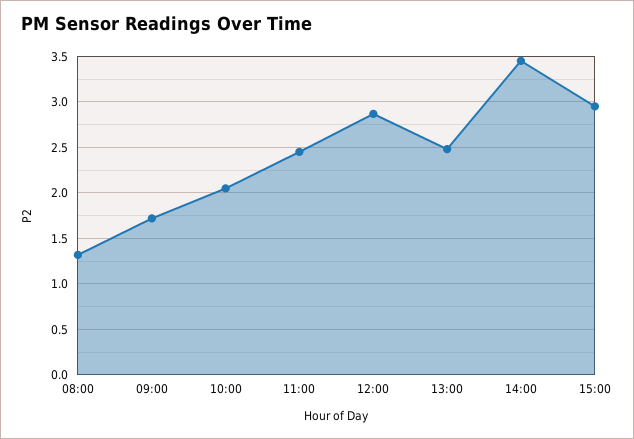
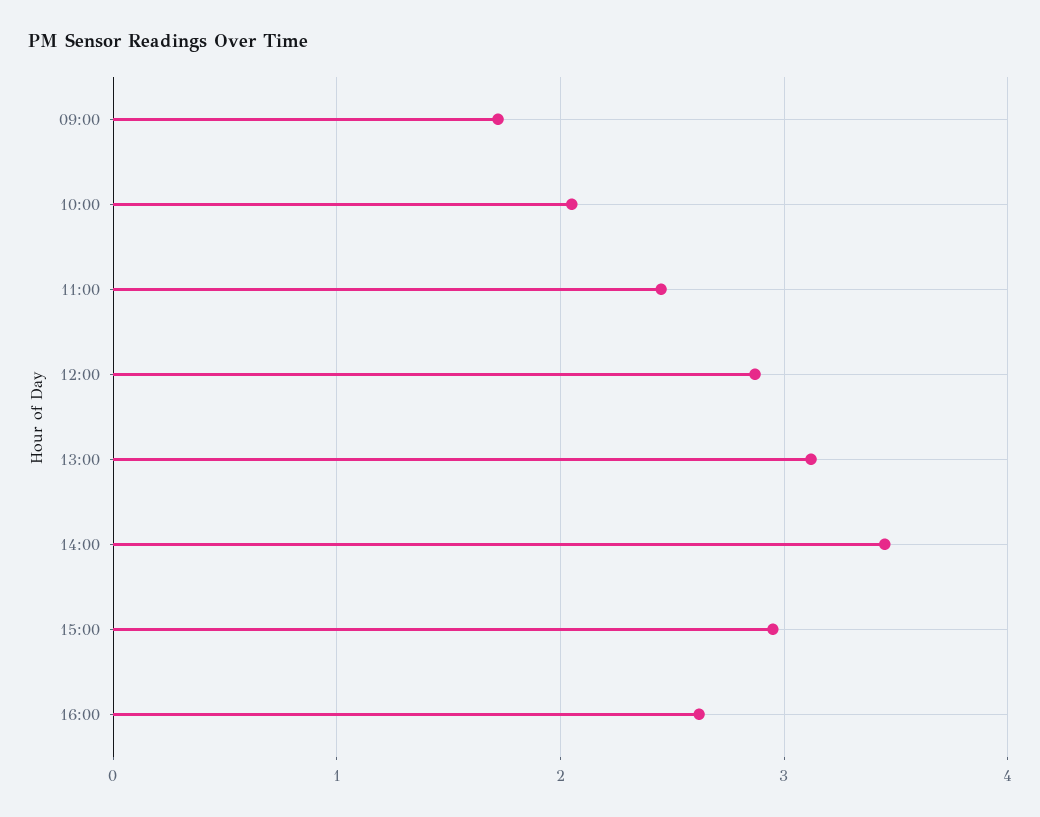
08:00: 1.3 -> none
13:00: 2.5 -> 3.1
16:00: none -> 2.6

